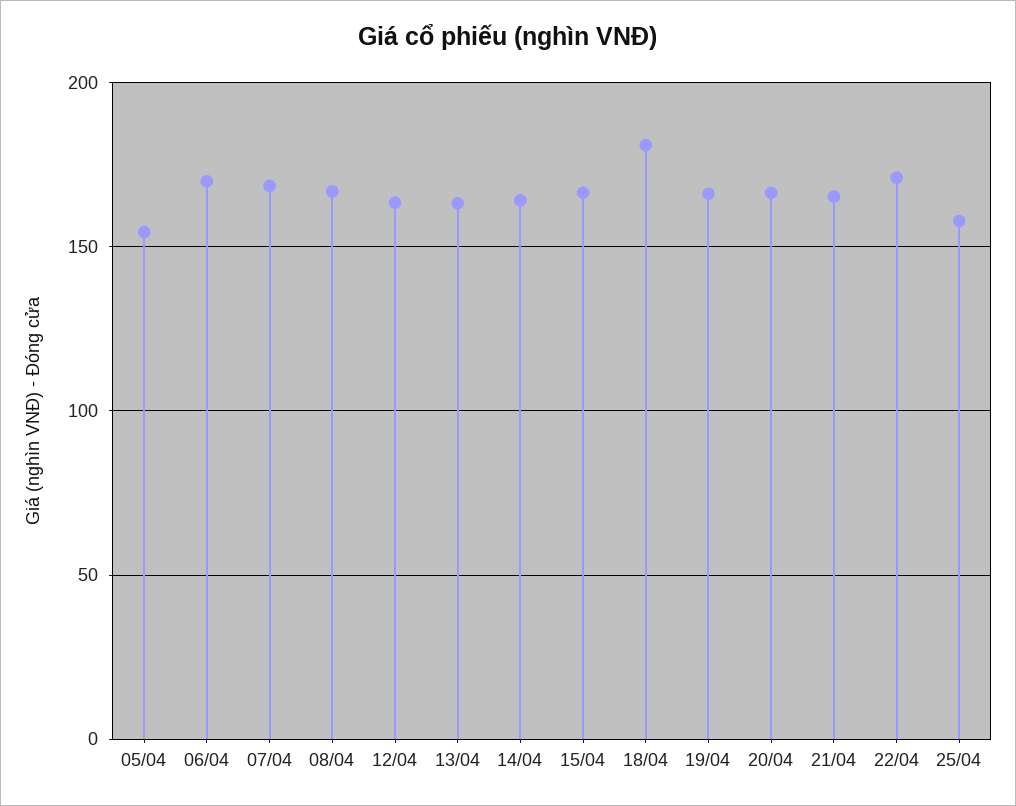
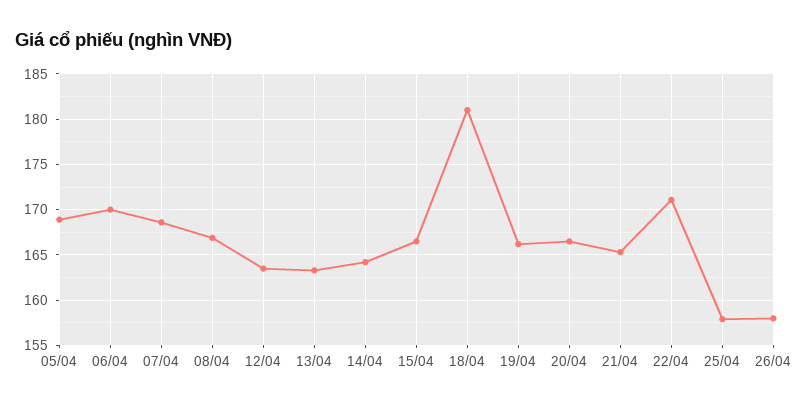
05/04: 155 -> 169
26/04: none -> 158

